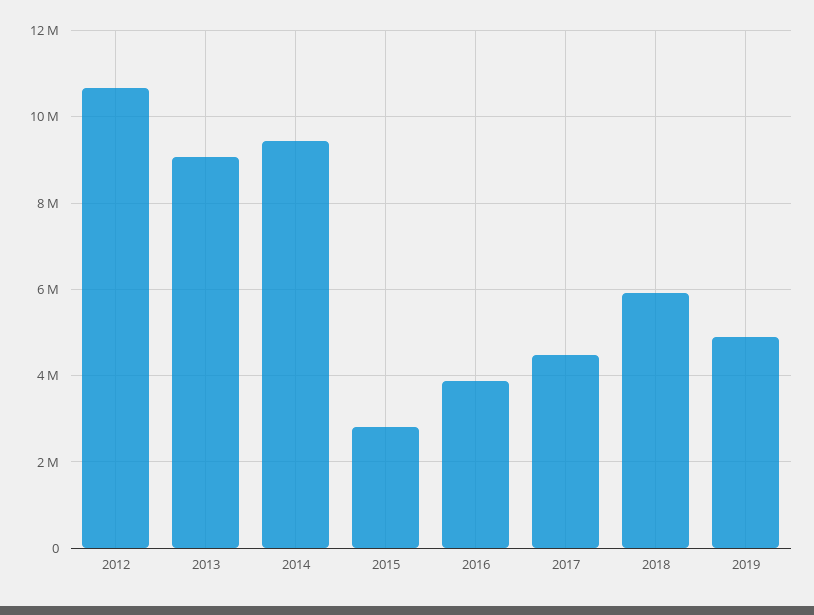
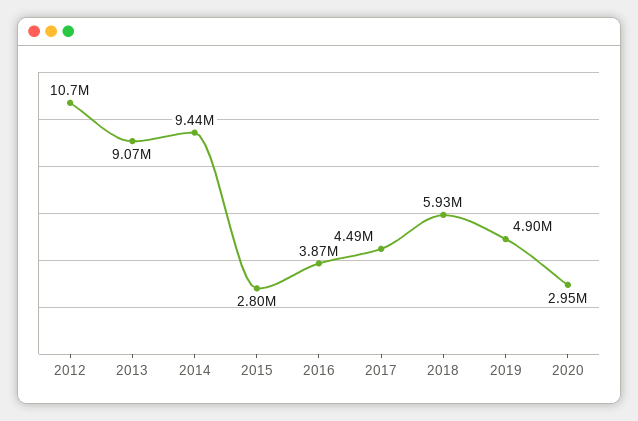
2020: none -> 2950000

